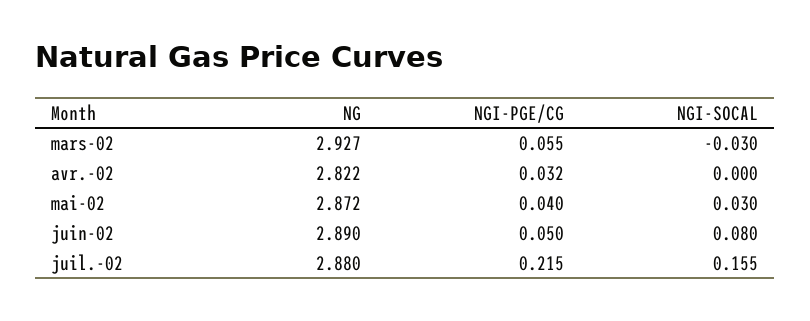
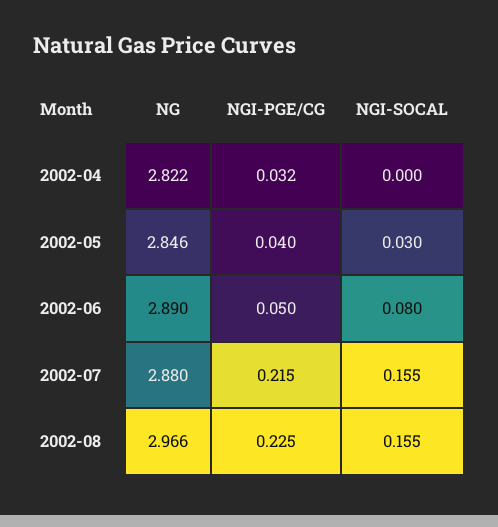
NG, mars-02: 2.927 -> none
NGI-PGE/CG, mars-02: 0.055 -> none
NGI-SOCAL, mars-02: -0.03 -> none
NG, mai-02: 2.872 -> 2.846
NG, 2002-08: none -> 2.966
NGI-PGE/CG, 2002-08: none -> 0.225
NGI-SOCAL, 2002-08: none -> 0.155

